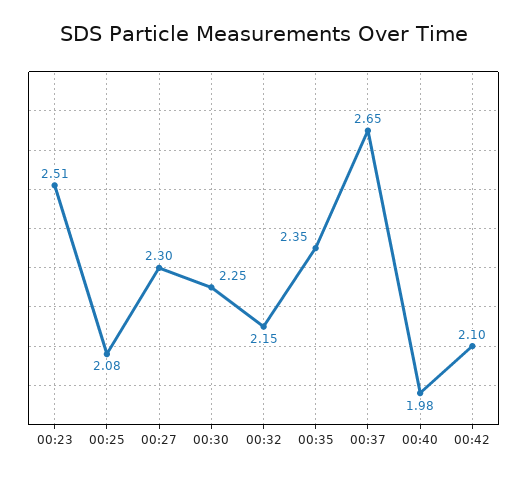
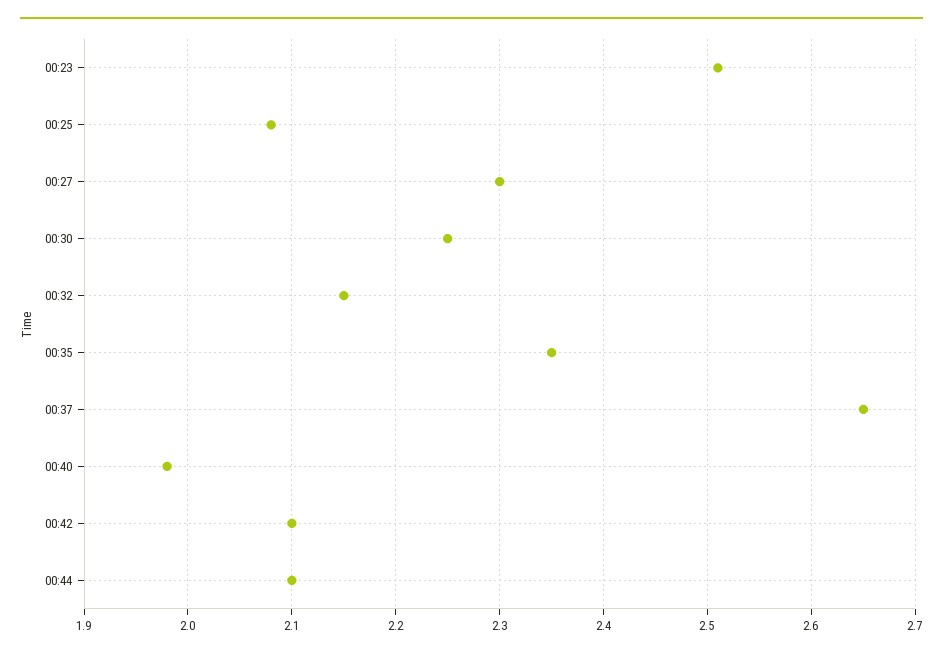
00:44: none -> 2.1

